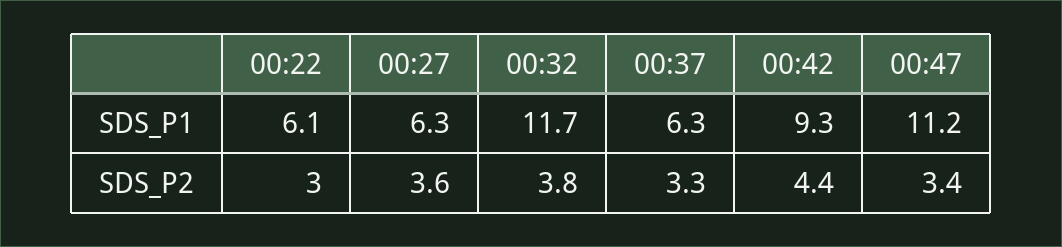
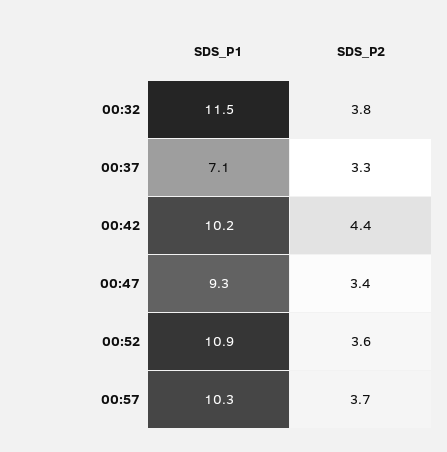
00:22, SDS_P1: 6.1 -> none
00:27, SDS_P1: 6.3 -> none
00:32, SDS_P1: 11.7 -> 11.5
00:37, SDS_P1: 6.3 -> 7.1
00:42, SDS_P1: 9.3 -> 10.2
00:47, SDS_P1: 11.2 -> 9.3
00:22, SDS_P2: 3 -> none
00:27, SDS_P2: 3.6 -> none
00:52, SDS_P1: none -> 10.9
00:52, SDS_P2: none -> 3.6
00:57, SDS_P1: none -> 10.3
00:57, SDS_P2: none -> 3.7

